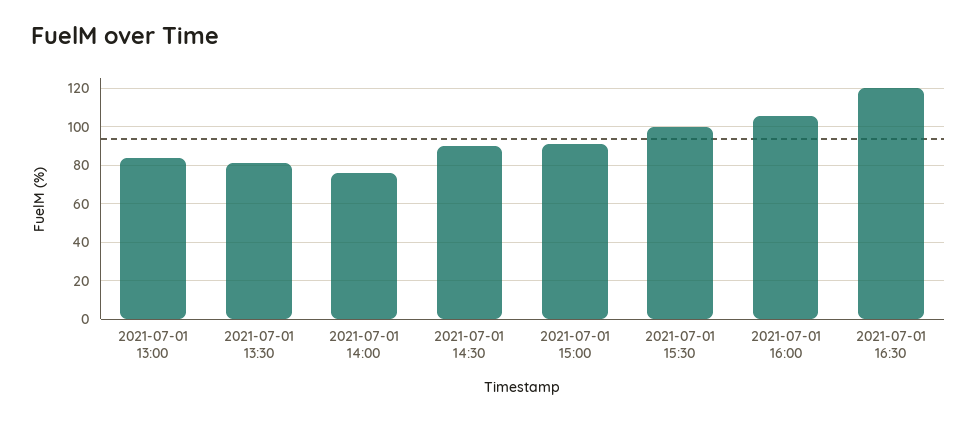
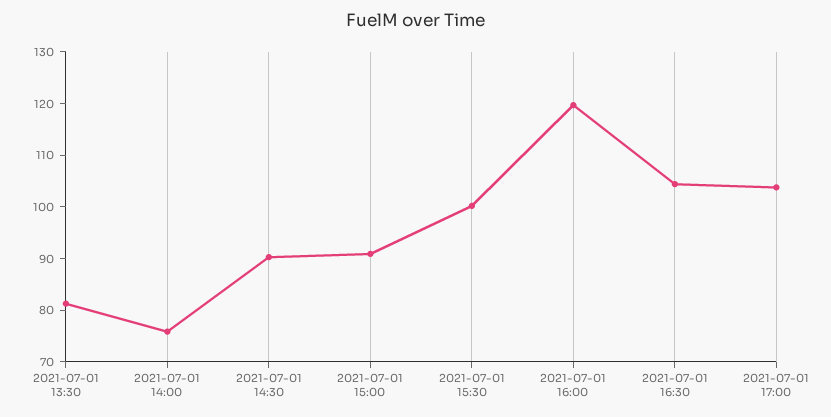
2021-07-01 13:00: 85 -> none
2021-07-01 16:00: 105 -> 120
2021-07-01 16:30: 120 -> 104
2021-07-01 17:00: none -> 104

